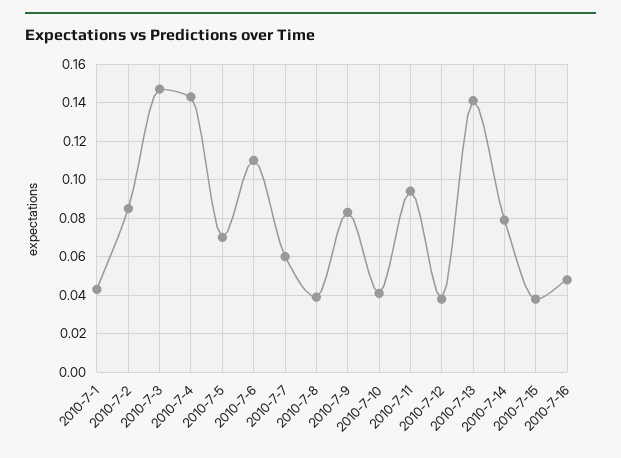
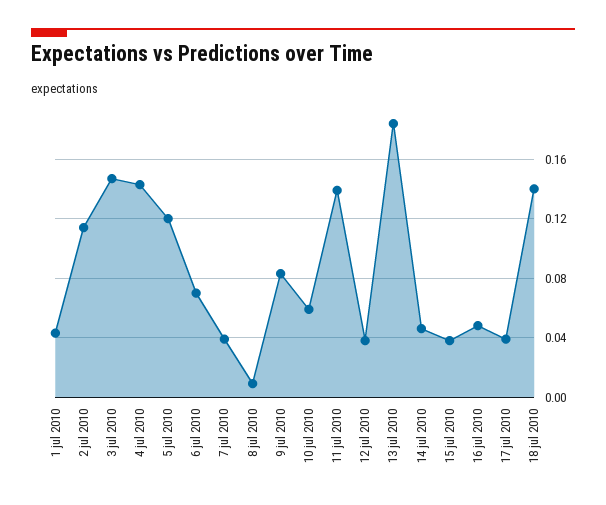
2010-7-2: 0.085 -> 0.115
2010-7-5: 0.07 -> 0.12
2010-7-6: 0.11 -> 0.07
2010-7-7: 0.06 -> 0.04
2010-7-8: 0.04 -> 0.01
2010-7-10: 0.04 -> 0.06
2010-7-11: 0.095 -> 0.14
2010-7-13: 0.14 -> 0.185
2010-7-14: 0.08 -> 0.045
17 jul 2010: none -> 0.04
18 jul 2010: none -> 0.14

